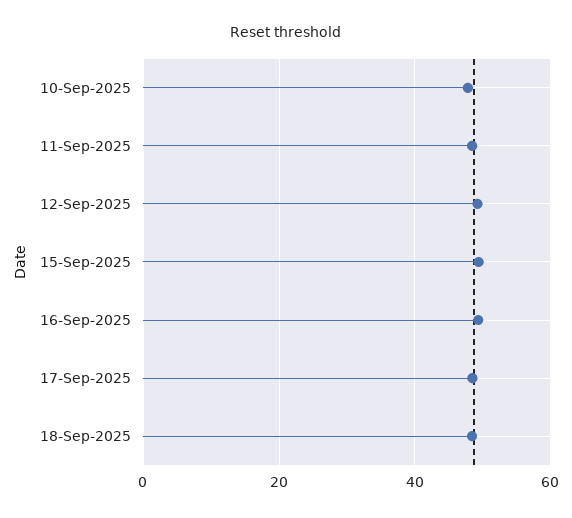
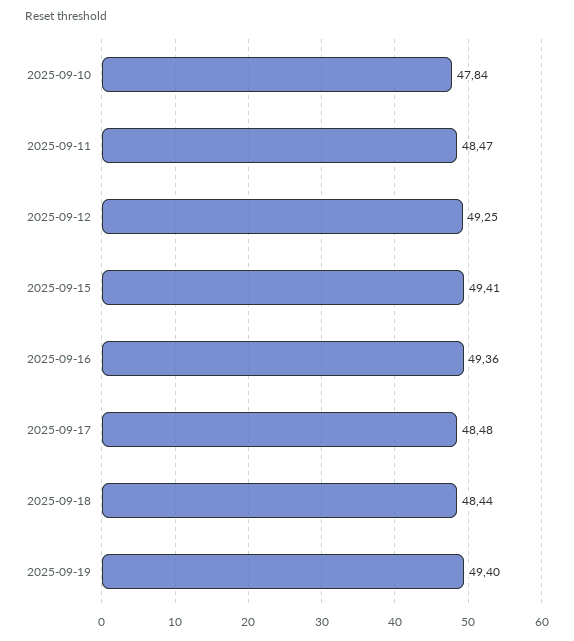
2025-09-19: none -> 49.4

